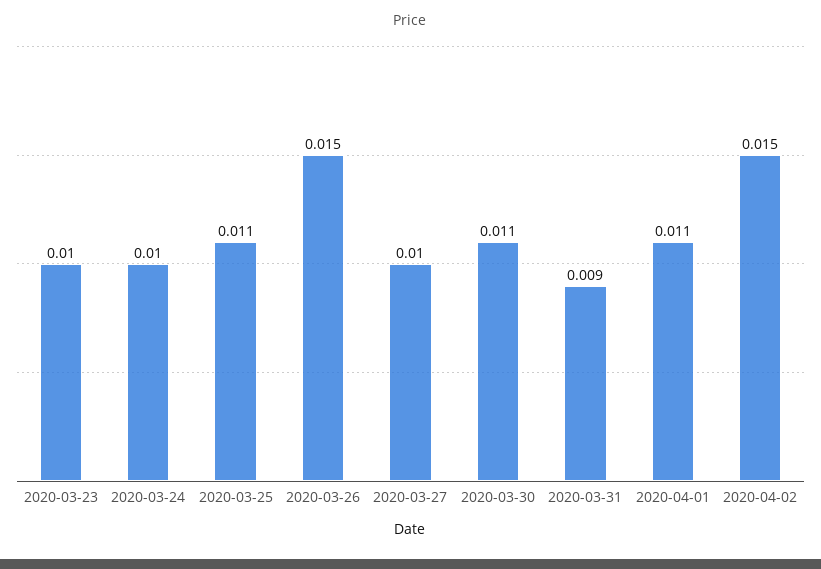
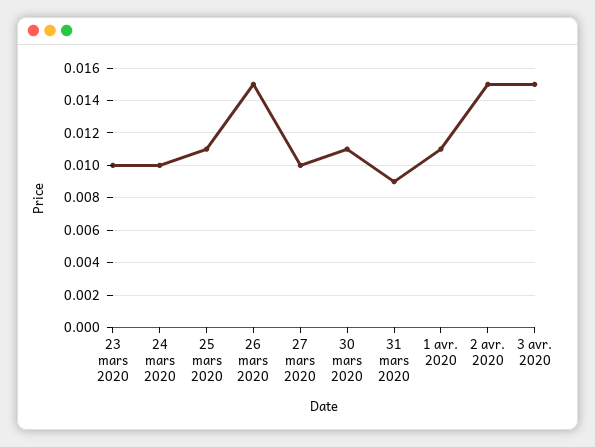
3 avr. 2020: none -> 0.015

